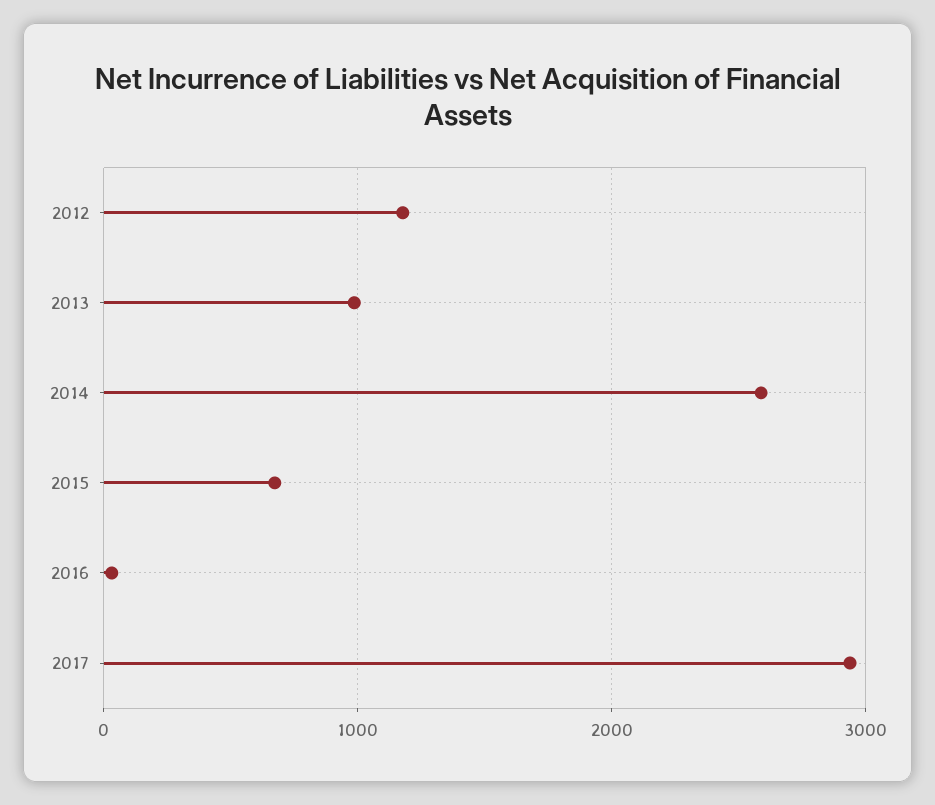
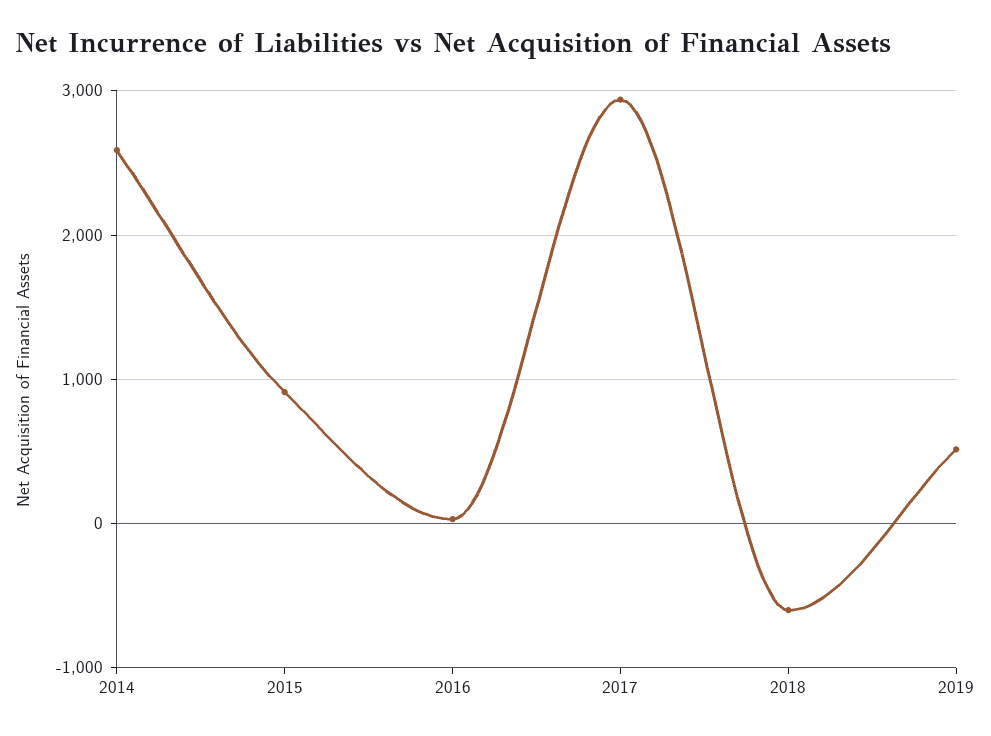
2012: 1200 -> none
2013: 1000 -> none
2015: 700 -> 900
2018: none -> -600
2019: none -> 500

